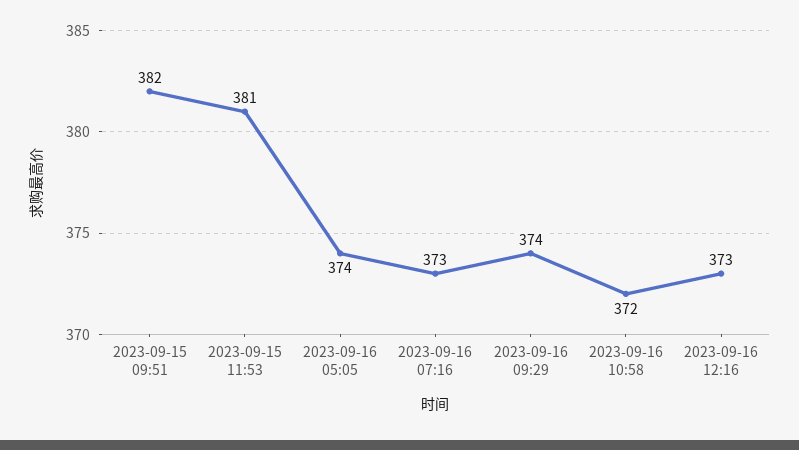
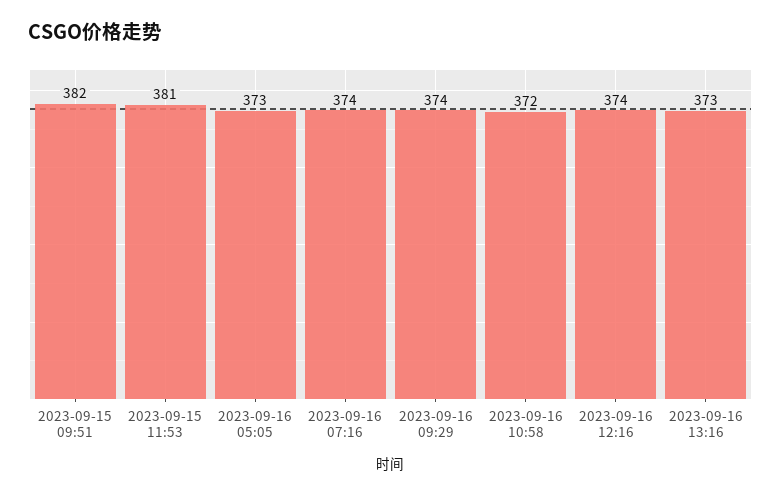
2023-09-16 05:05: 374 -> 373
2023-09-16 07:16: 373 -> 374
2023-09-16 12:16: 373 -> 374
2023-09-16 13:16: none -> 373

